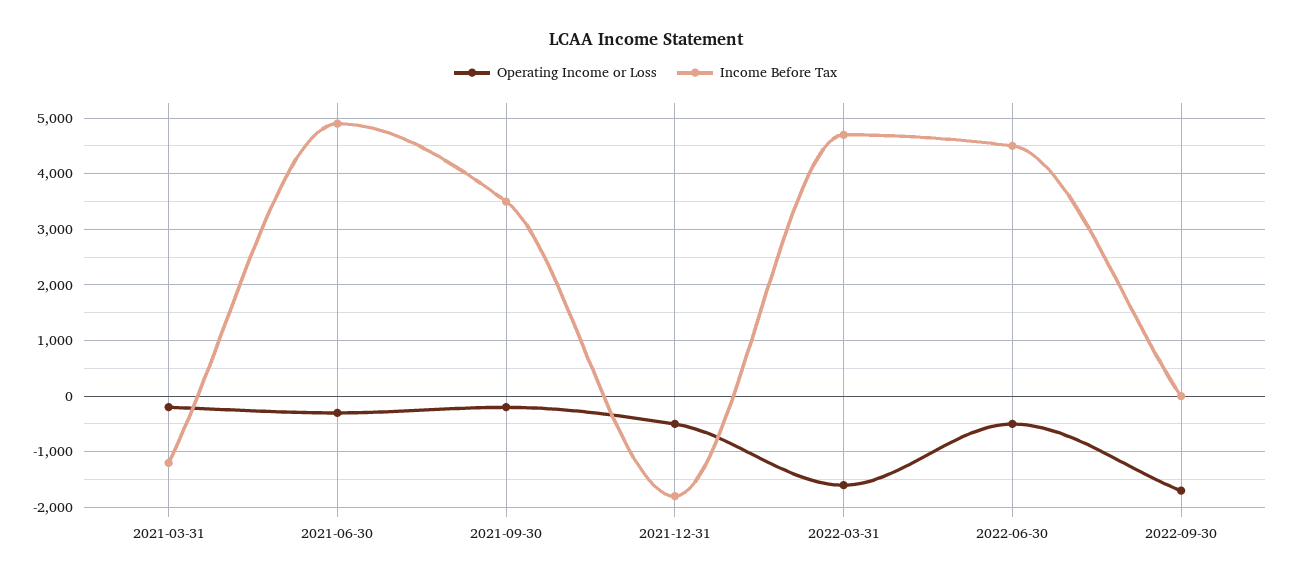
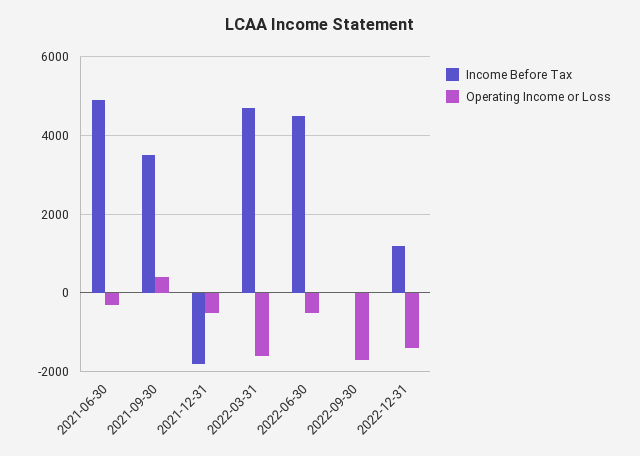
Operating Income or Loss, 2021-03-31: -200 -> none
Income Before Tax, 2021-03-31: -1200 -> none
Operating Income or Loss, 2021-09-30: -200 -> 400
Income Before Tax, 2022-12-31: none -> 1200
Operating Income or Loss, 2022-12-31: none -> -1400

